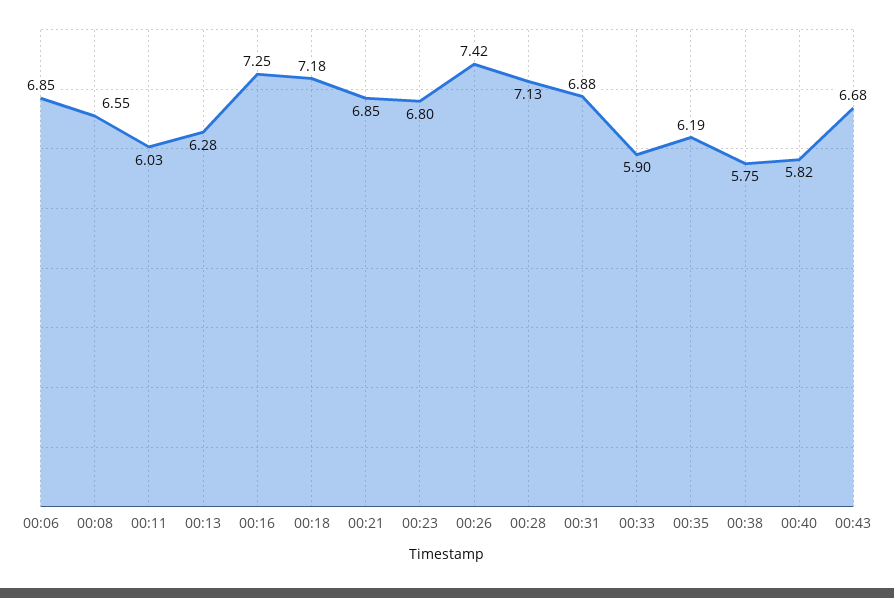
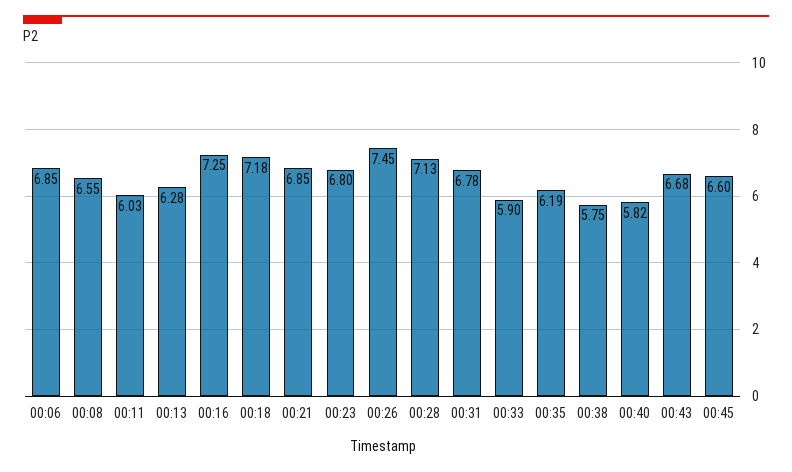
00:26: 7.42 -> 7.45
00:31: 6.88 -> 6.78
00:45: none -> 6.6

